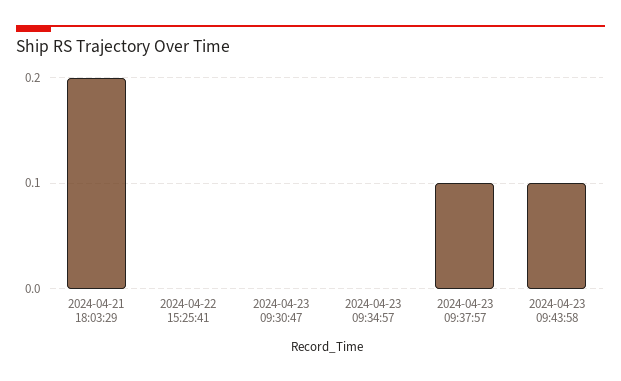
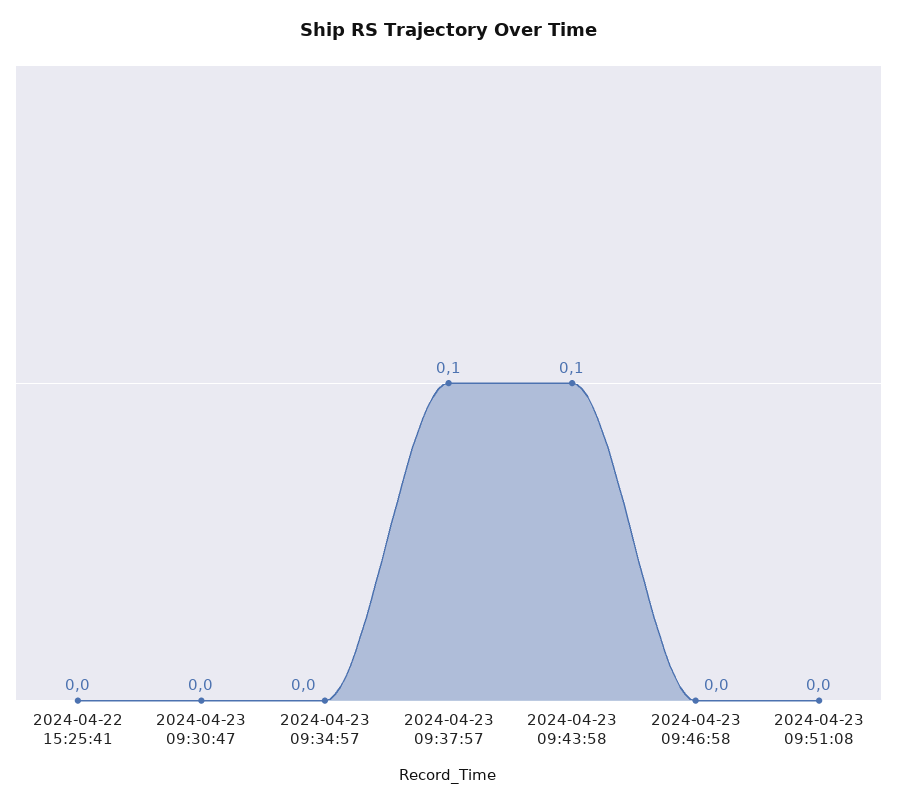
2024-04-21 18:03:29: 0.2 -> none
2024-04-23 09:46:58: none -> 0
2024-04-23 09:51:08: none -> 0

